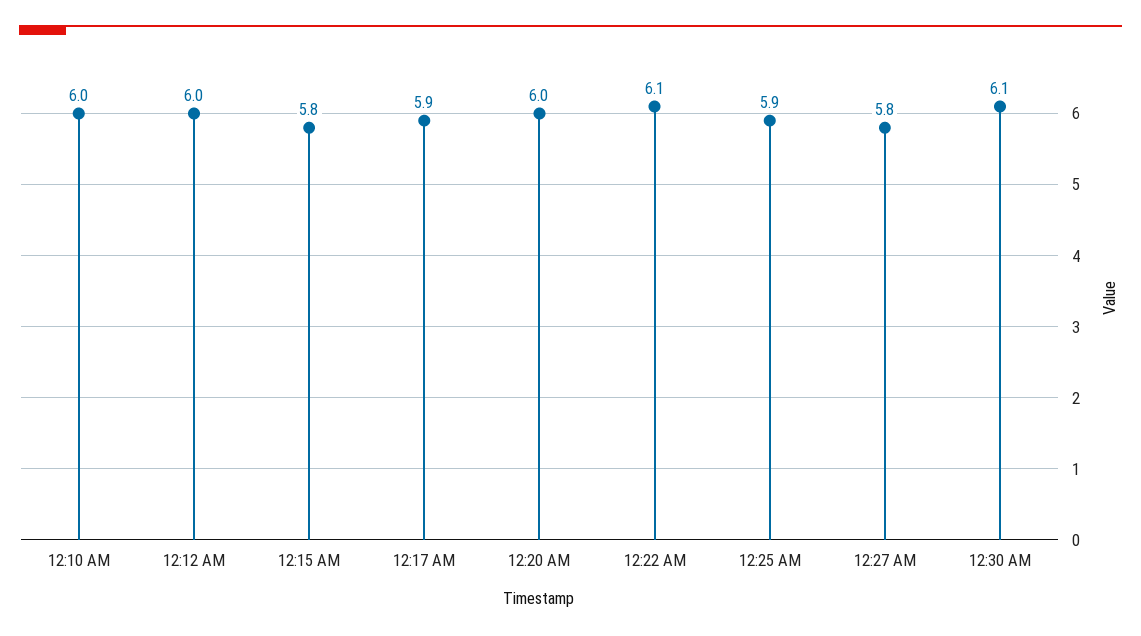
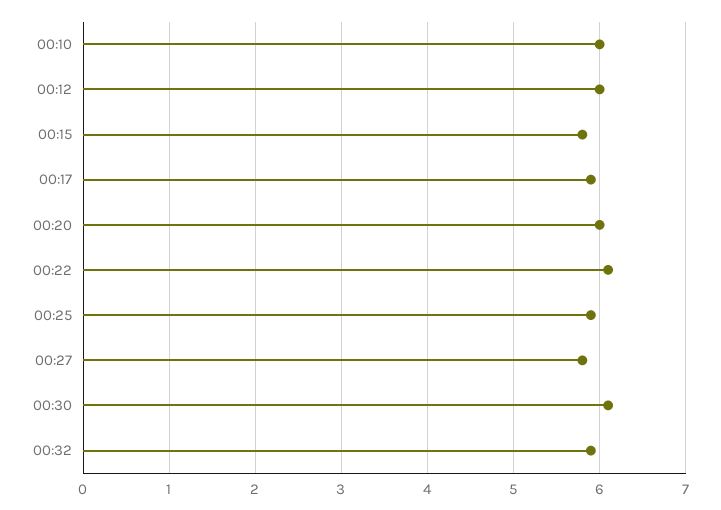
00:32: none -> 5.9

